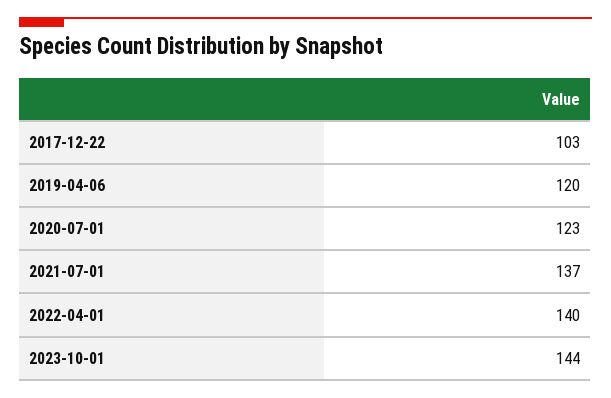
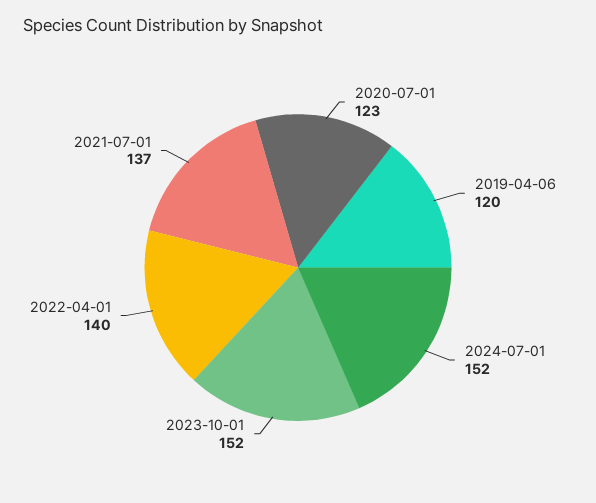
2017-12-22: 103 -> none
2023-10-01: 144 -> 152
2024-07-01: none -> 152

